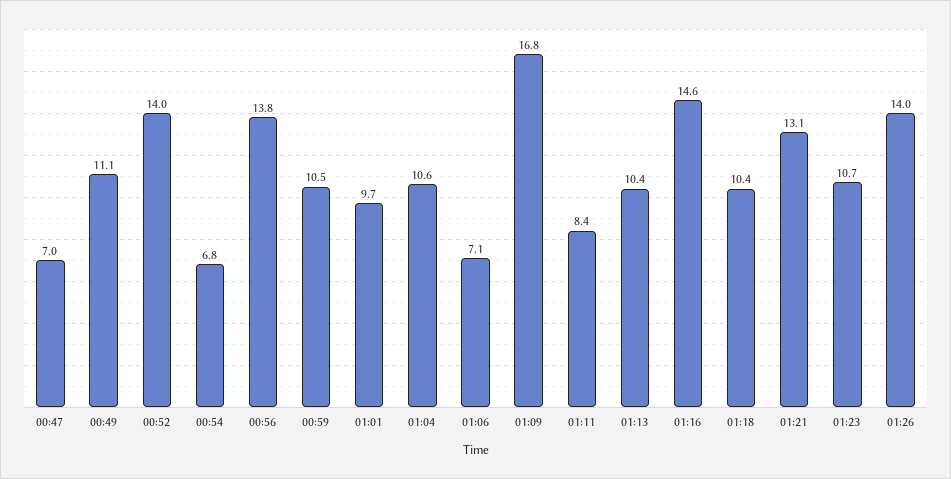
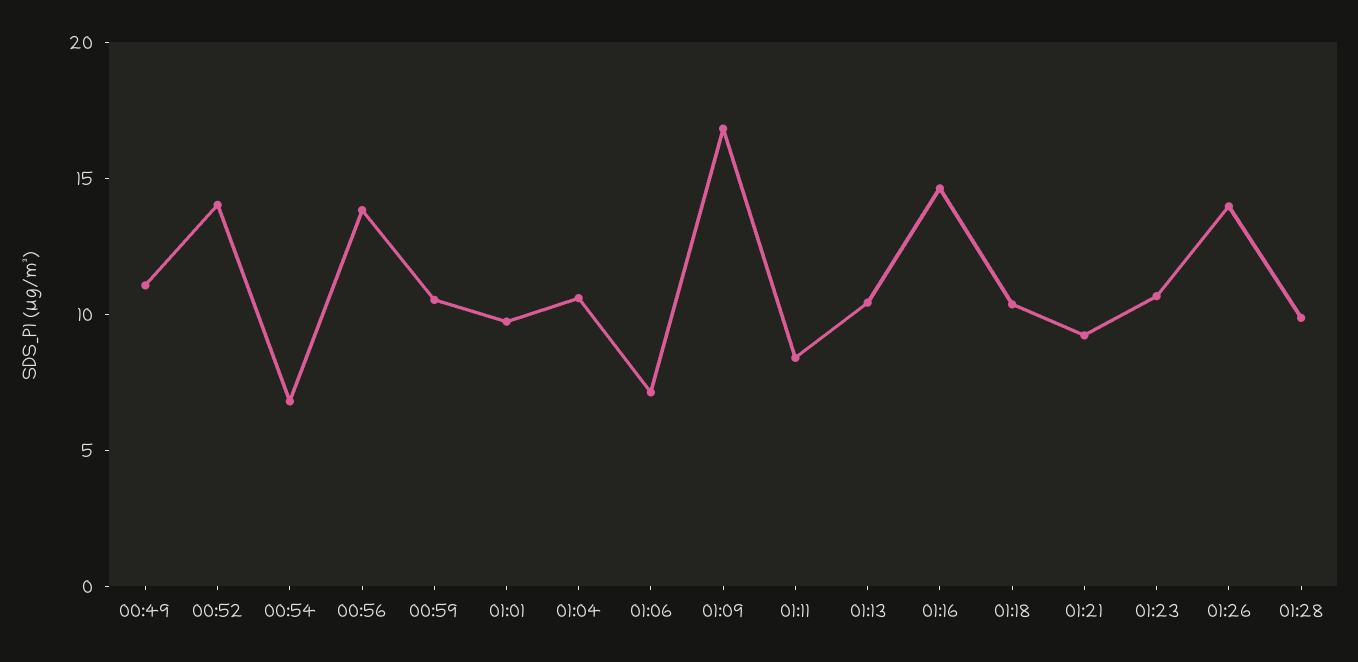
00:47: 7 -> none
01:21: 13.1 -> 9
01:28: none -> 10

